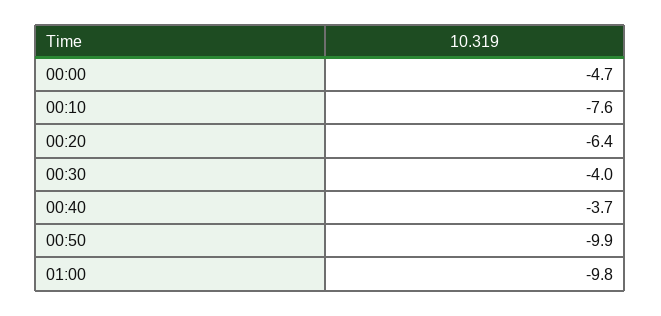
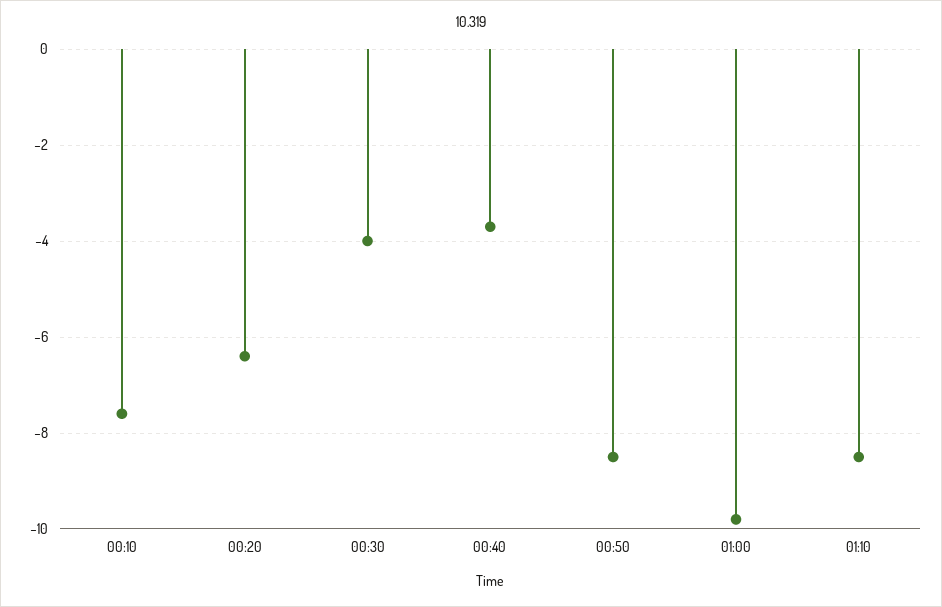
00:00: -4.7 -> none
00:50: -9.9 -> -8.5
01:10: none -> -8.5

